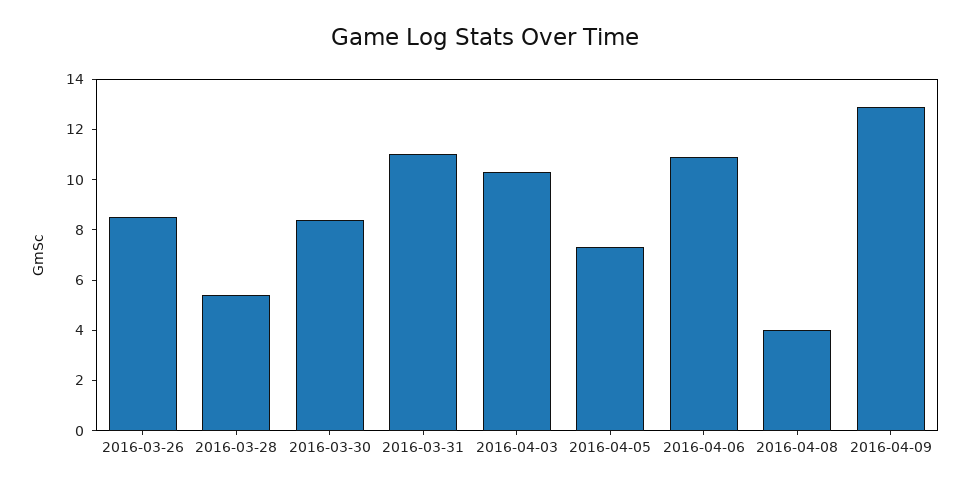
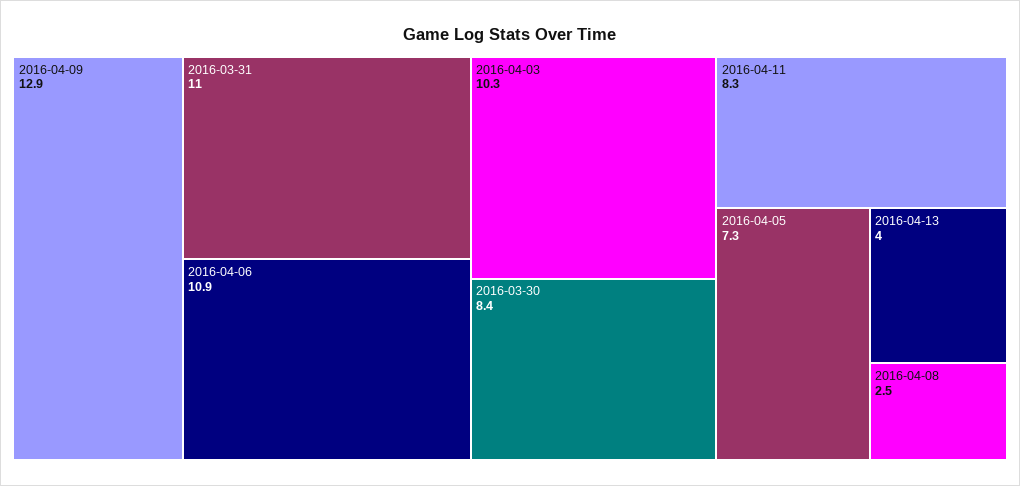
2016-03-26: 8.5 -> none
2016-03-28: 5.5 -> none
2016-04-08: 4 -> 2.5
2016-04-11: none -> 8.3
2016-04-13: none -> 4

